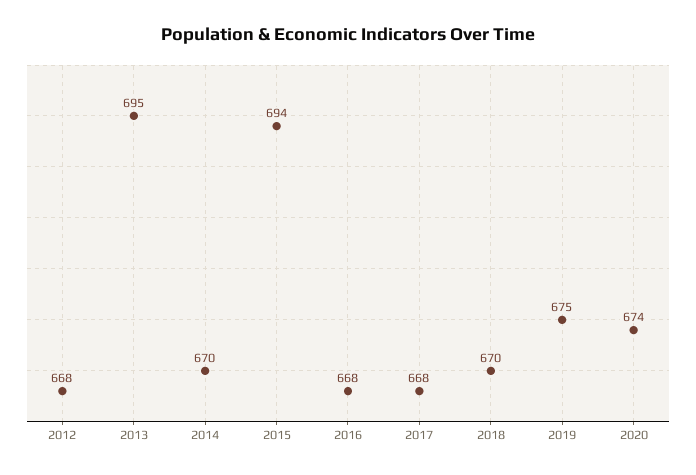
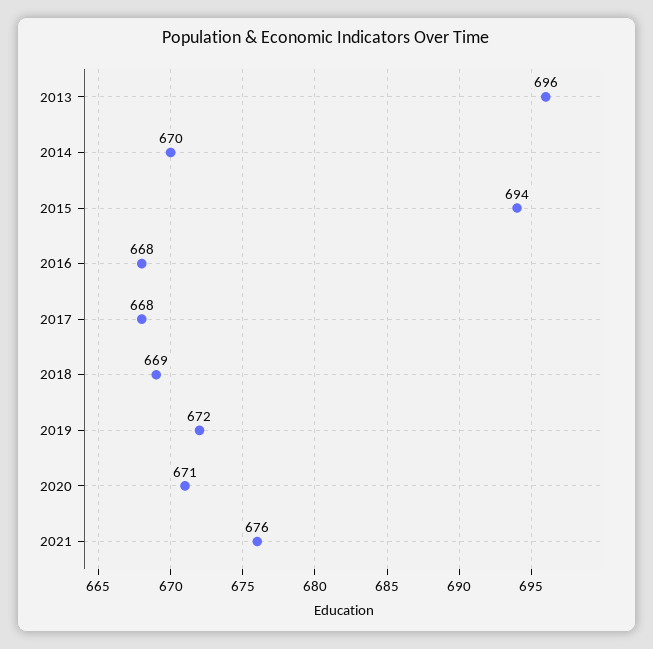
2012: 668 -> none
2013: 695 -> 696
2018: 670 -> 669
2019: 675 -> 672
2020: 674 -> 671
2021: none -> 676

